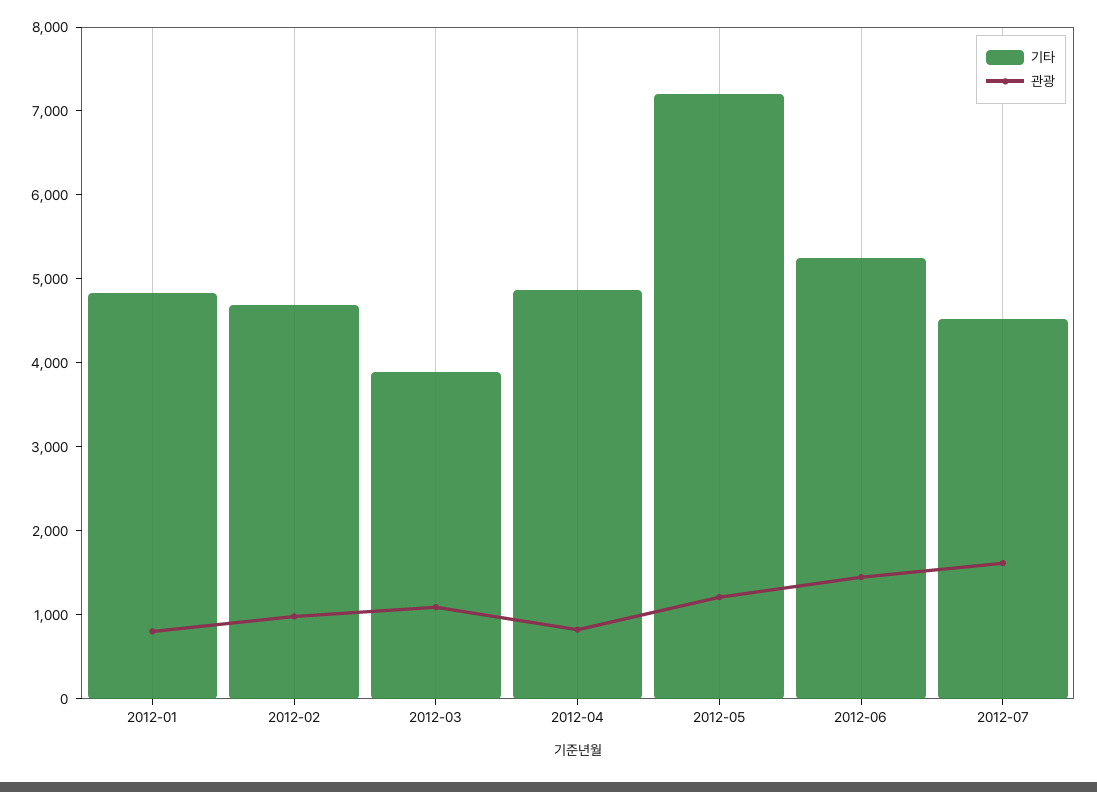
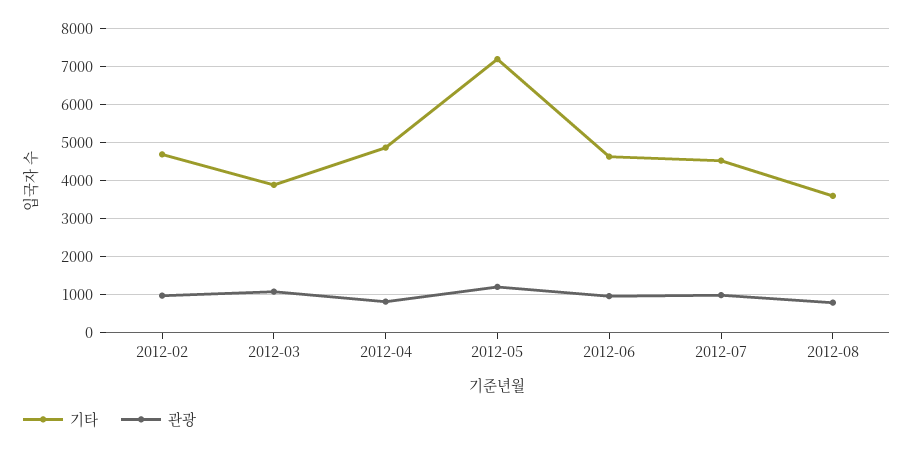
기타, 2012-01: 4800 -> none
관광, 2012-01: 800 -> none
기타, 2012-06: 5200 -> 4600
관광, 2012-06: 1400 -> 1000
관광, 2012-07: 1600 -> 1000
기타, 2012-08: none -> 3600
관광, 2012-08: none -> 800

